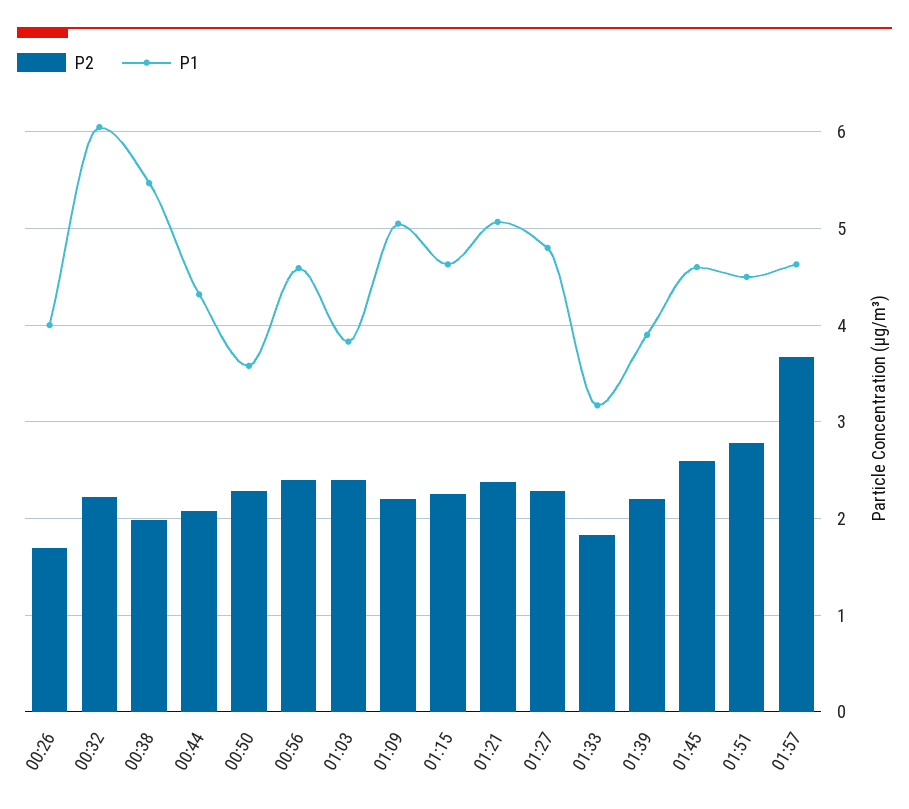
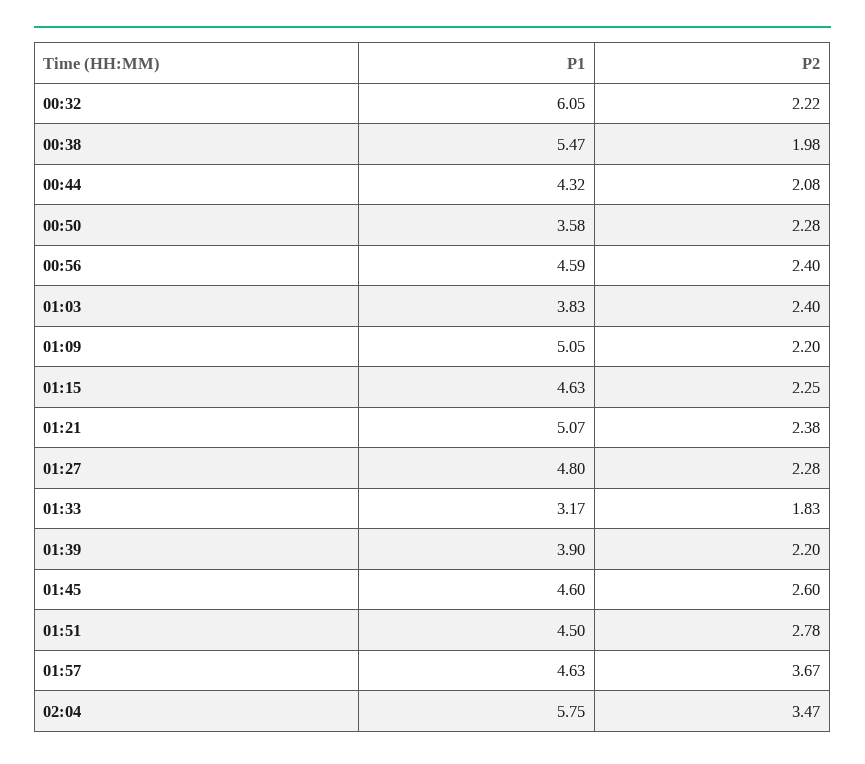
P2, 00:26: 1.7 -> none
P1, 00:26: 4 -> none
P1, 02:04: none -> 5.75
P2, 02:04: none -> 3.47

